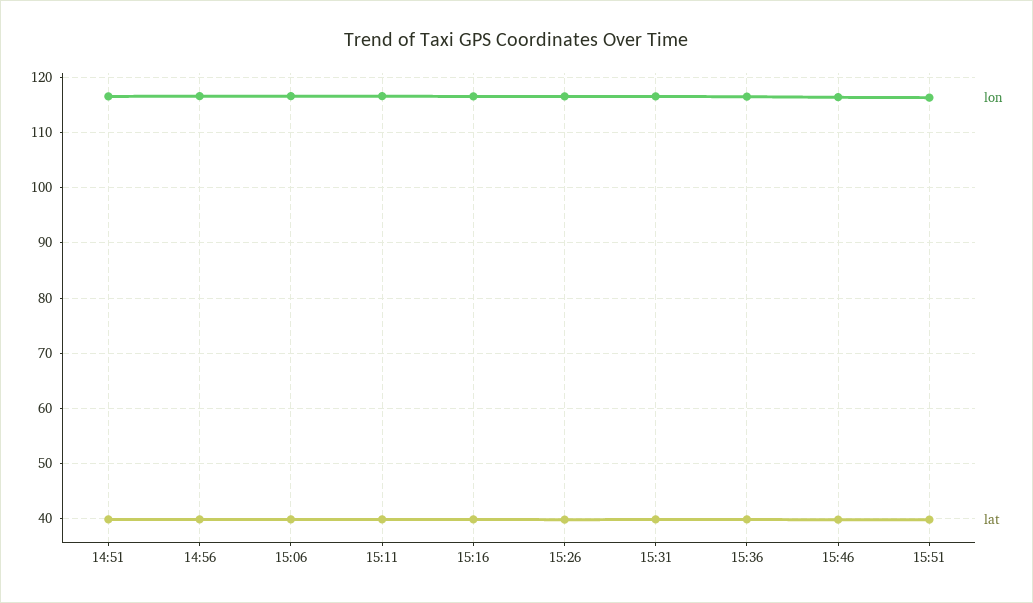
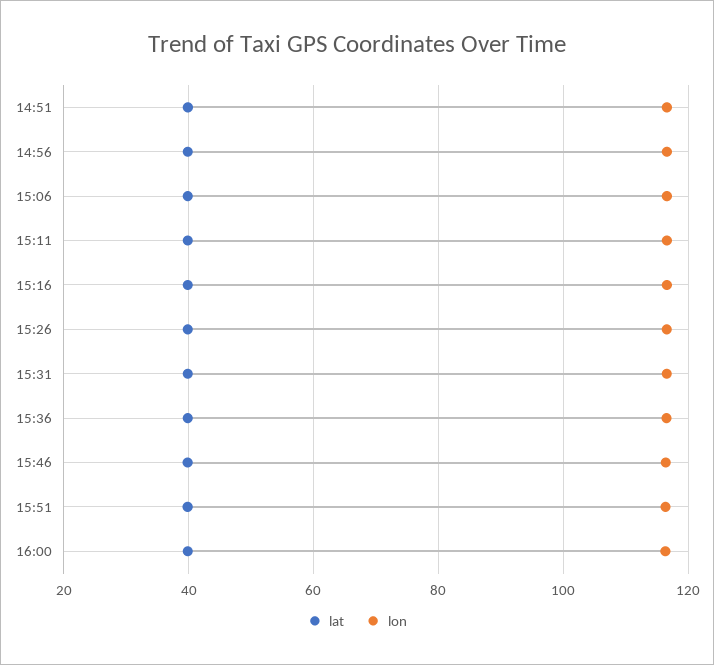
lat, 16:00: none -> 40
lon, 16:00: none -> 116

